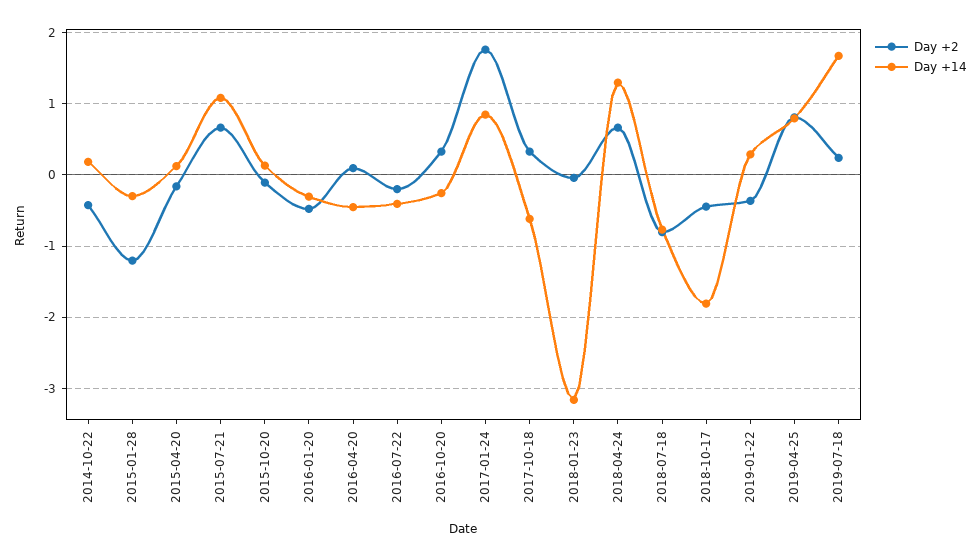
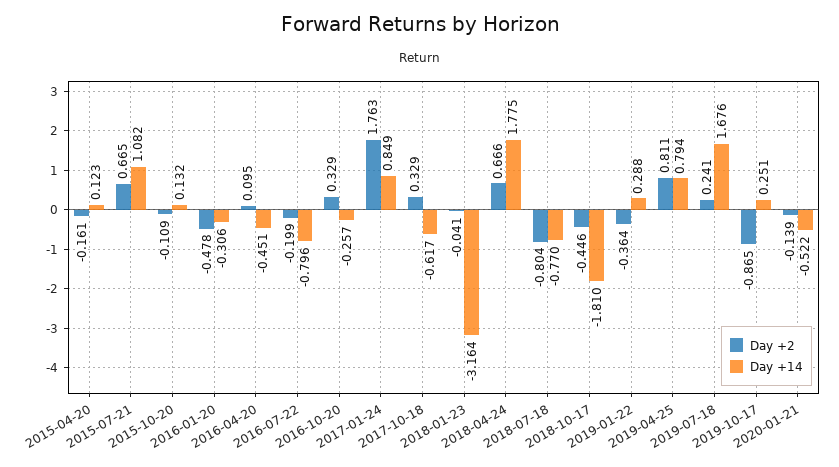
Day +2, 2014-10-22: -0.4 -> none
Day +14, 2014-10-22: 0.2 -> none
Day +2, 2015-01-28: -1.2 -> none
Day +14, 2015-01-28: -0.3 -> none
Day +14, 2016-07-22: -0.4 -> -0.796
Day +14, 2018-04-24: 1.3 -> 1.775
Day +2, 2019-10-17: none -> -0.865
Day +14, 2019-10-17: none -> 0.251
Day +2, 2020-01-21: none -> -0.139
Day +14, 2020-01-21: none -> -0.522

